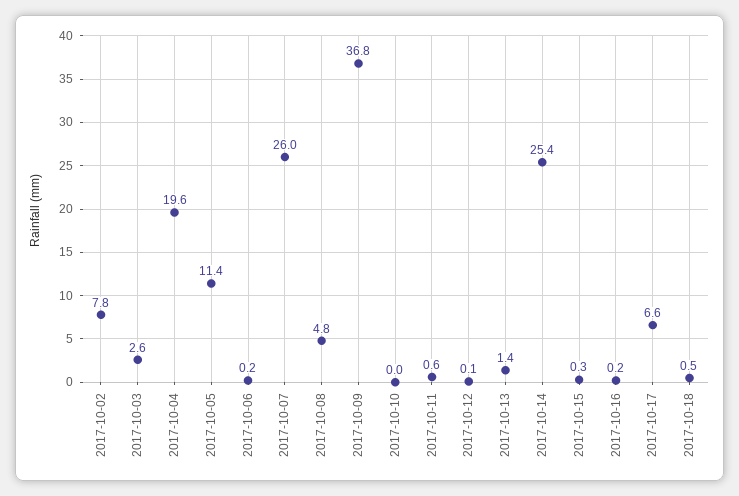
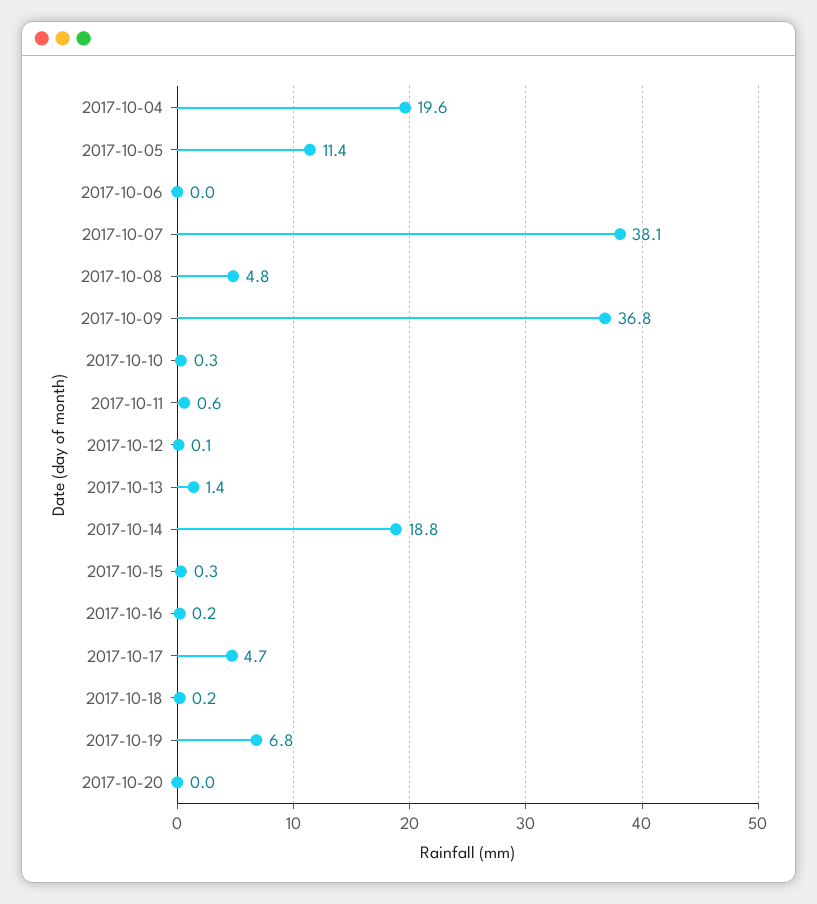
2017-10-02: 7.8 -> none
2017-10-03: 2.6 -> none
2017-10-06: 0.2 -> 0
2017-10-07: 26 -> 38.1
2017-10-10: 0 -> 0.3
2017-10-14: 25.4 -> 18.8
2017-10-17: 6.6 -> 4.7
2017-10-18: 0.5 -> 0.2
2017-10-19: none -> 6.8
2017-10-20: none -> 0

